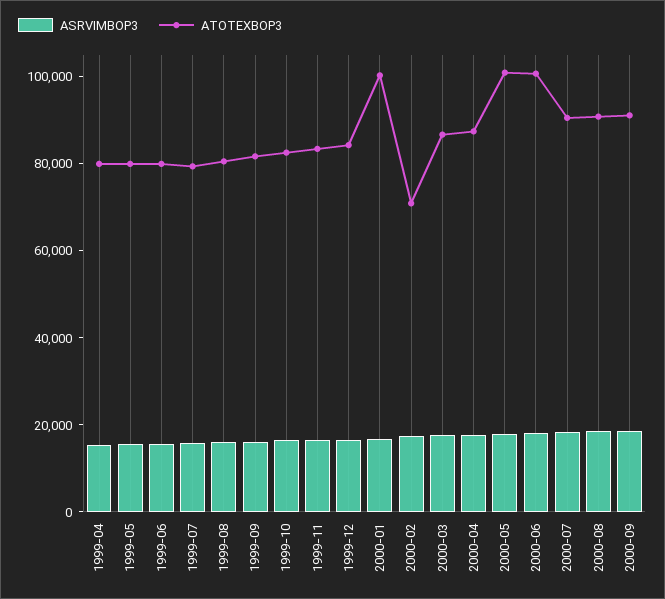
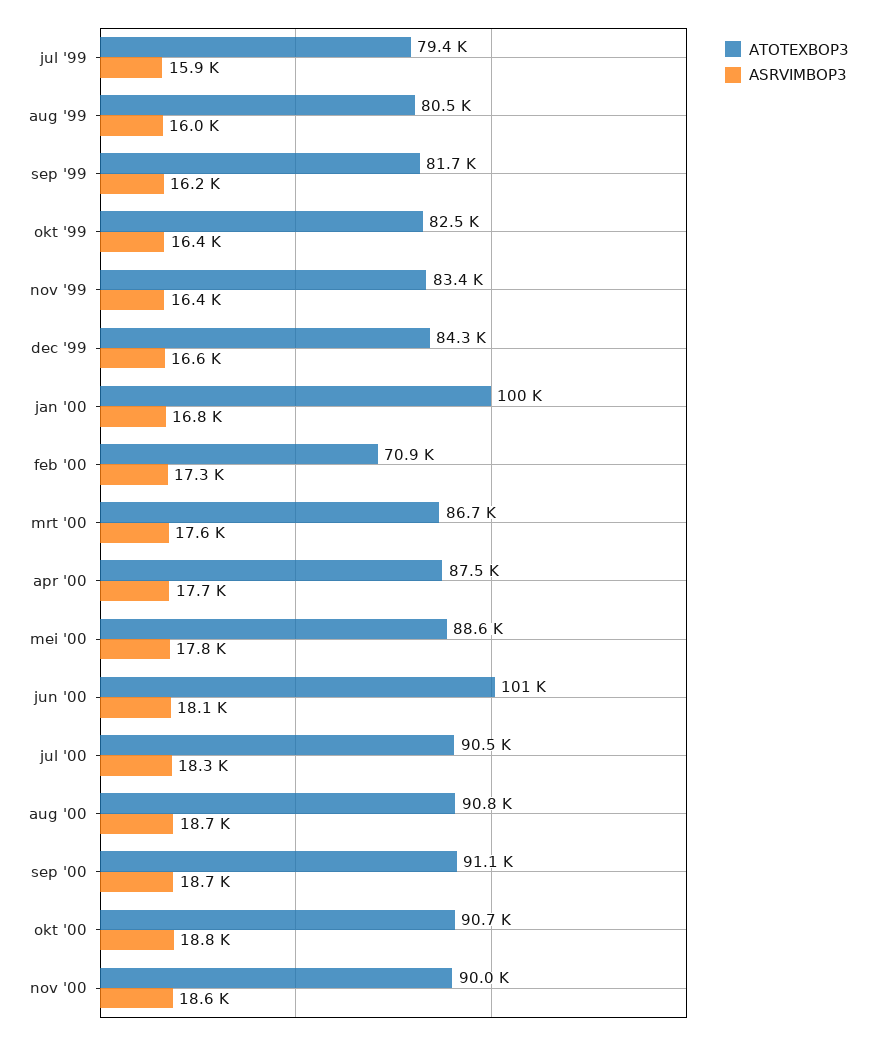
ASRVIMBOP3, 1999-04: 15000 -> none
ATOTEXBOP3, 1999-04: 80000 -> none
ASRVIMBOP3, 1999-05: 15000 -> none
ATOTEXBOP3, 1999-05: 80000 -> none
ASRVIMBOP3, 1999-06: 15000 -> none
ATOTEXBOP3, 1999-06: 80000 -> none
ATOTEXBOP3, 2000-05: 100000 -> 88600
ATOTEXBOP3, okt '00: none -> 90700
ASRVIMBOP3, okt '00: none -> 18800
ATOTEXBOP3, nov '00: none -> 90000
ASRVIMBOP3, nov '00: none -> 18600

